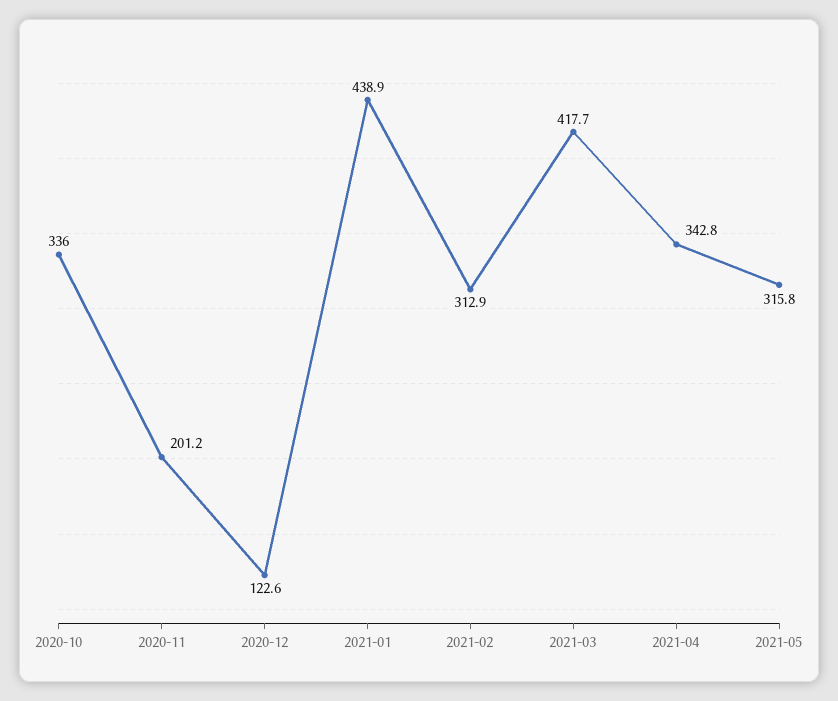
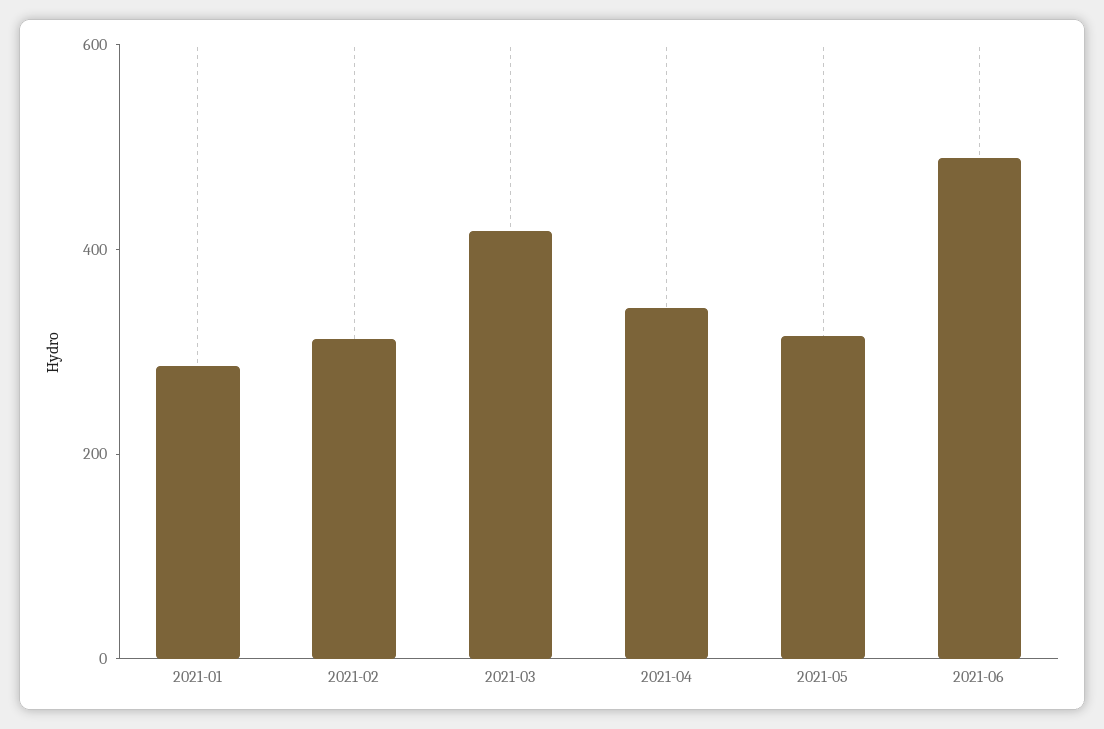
2020-10: 336 -> none
2020-11: 201.2 -> none
2020-12: 122.6 -> none
2021-01: 438.9 -> 300
2021-06: none -> 500

